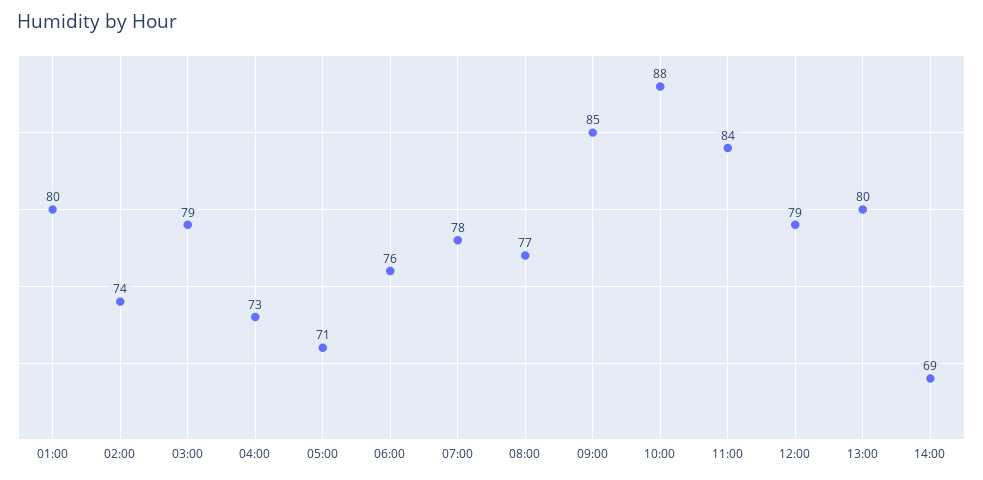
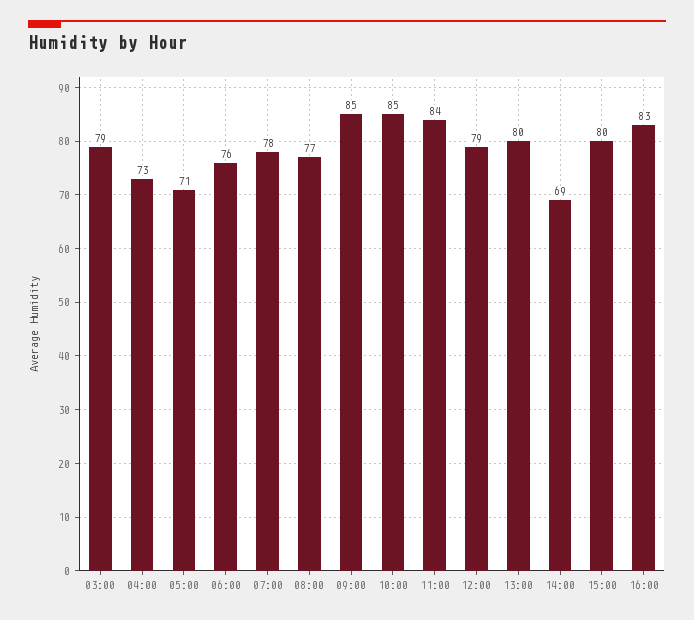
01:00: 80 -> none
02:00: 74 -> none
10:00: 88 -> 85
15:00: none -> 80
16:00: none -> 83

